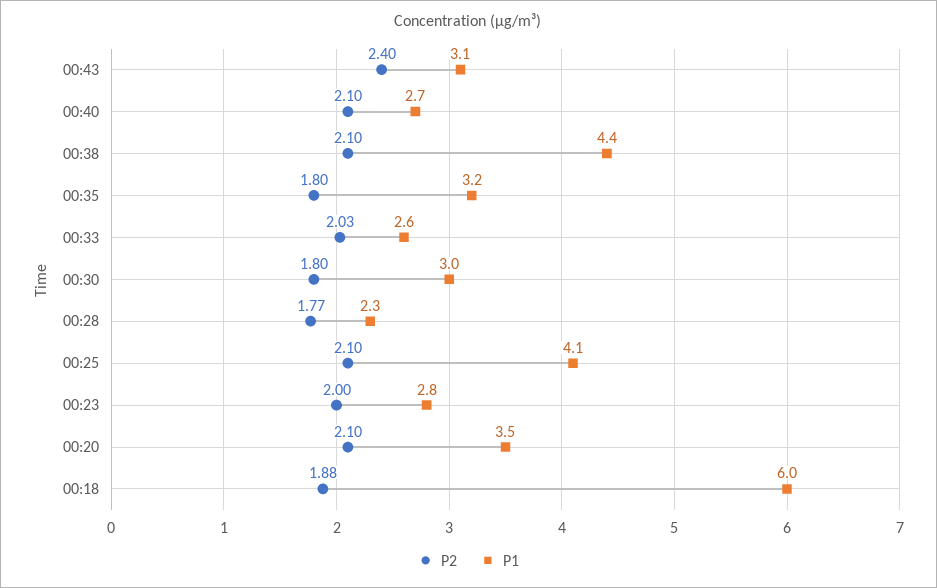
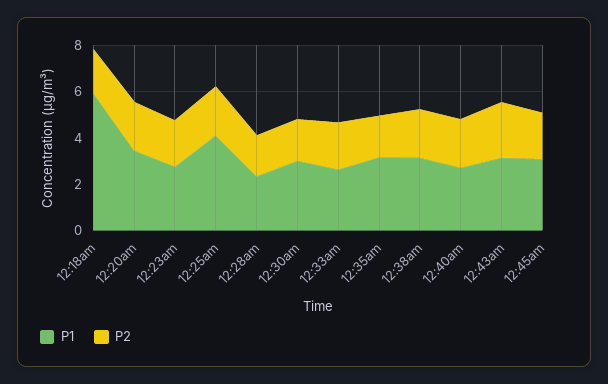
P1, 00:38: 4.4 -> 3
P1, 12:45am: none -> 3
P2, 12:45am: none -> 2

